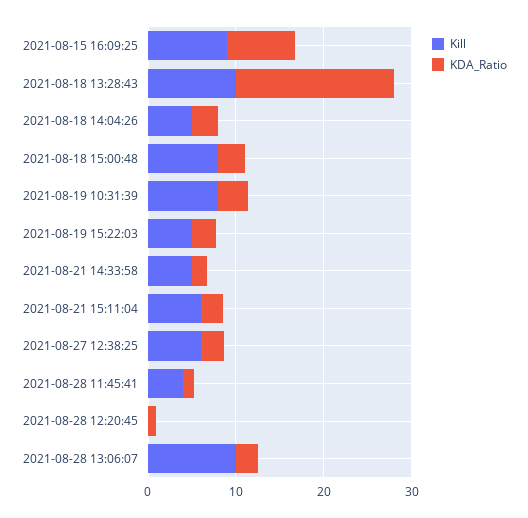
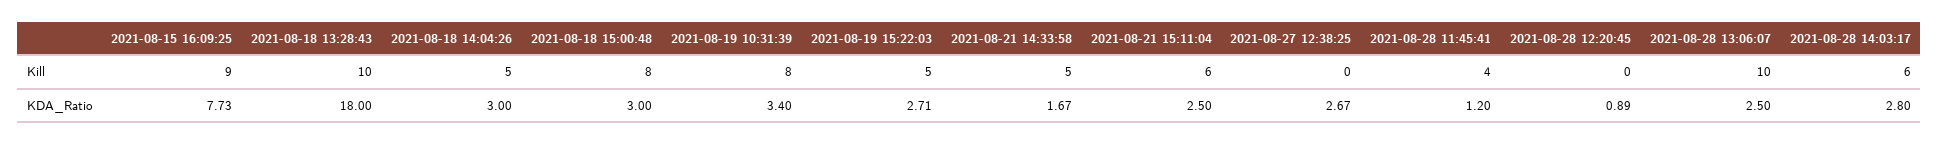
Kill, 2021-08-27 12:38:25: 6 -> 0
Kill, 2021-08-28 14:03:17: none -> 6
KDA_Ratio, 2021-08-28 14:03:17: none -> 2.8

